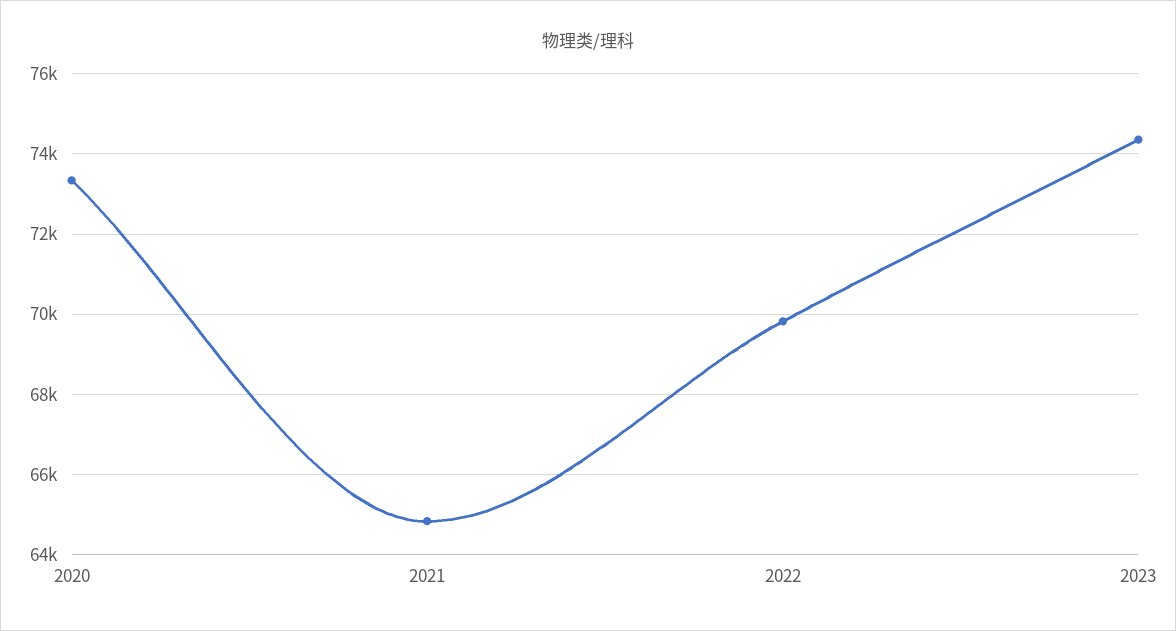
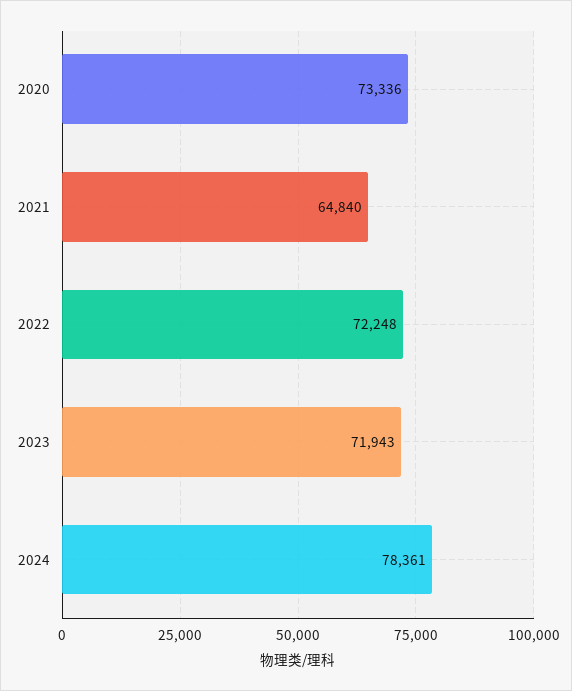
2022: 69800 -> 72248
2023: 74400 -> 71943
2024: none -> 78361

